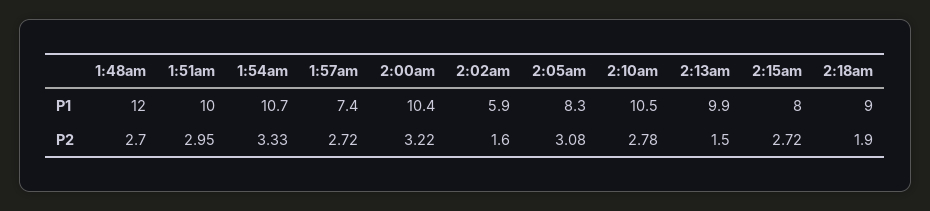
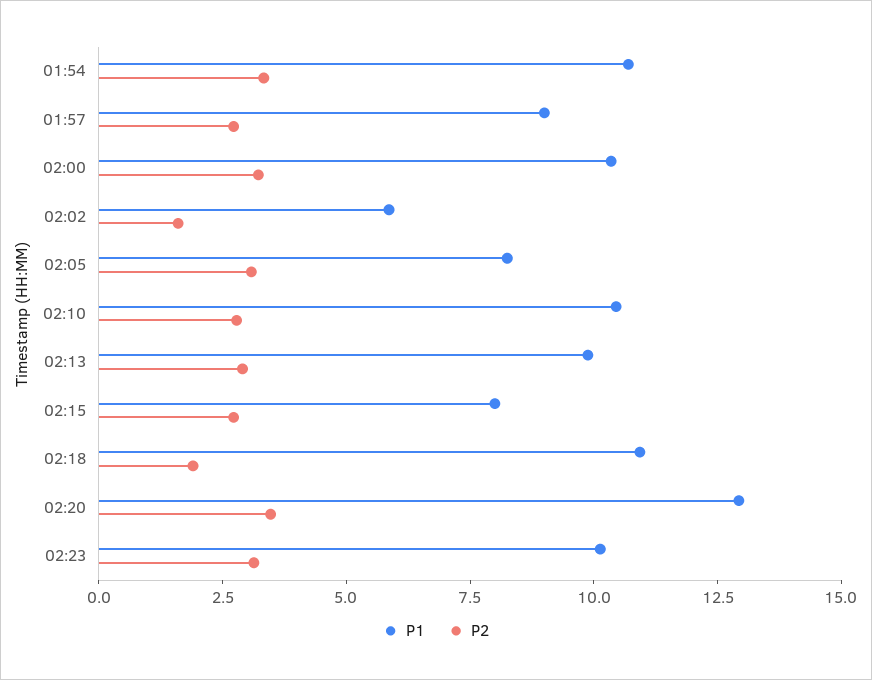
P1, 1:48am: 12 -> none
P1, 1:51am: 10 -> none
P1, 1:57am: 7.4 -> 9
P1, 2:18am: 9 -> 11
P2, 1:48am: 2.7 -> none
P2, 1:51am: 2.95 -> none
P2, 2:13am: 1.5 -> 3
P1, 02:20: none -> 13
P2, 02:20: none -> 3.5
P1, 02:23: none -> 10
P2, 02:23: none -> 3

